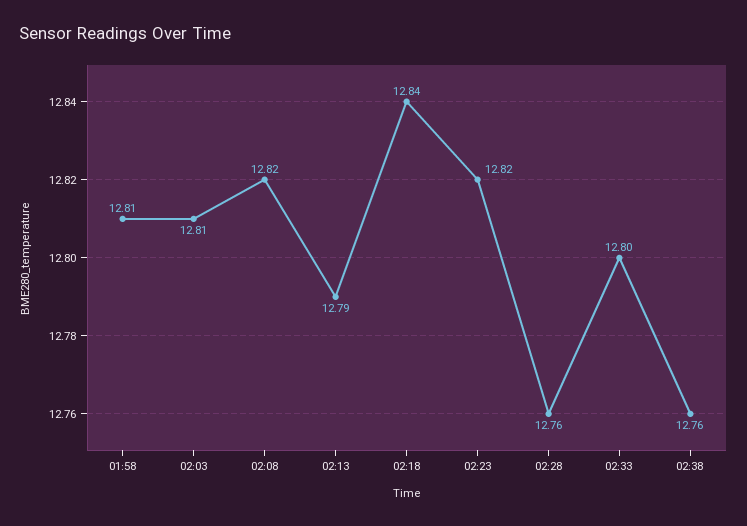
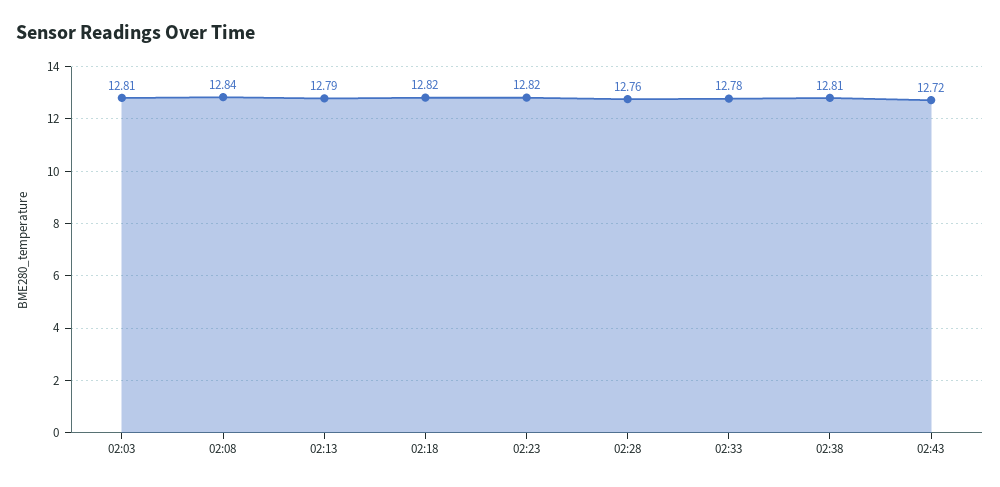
01:58: 12.81 -> none
02:08: 12.82 -> 12.84
02:18: 12.84 -> 12.82
02:33: 12.8 -> 12.78
02:38: 12.76 -> 12.81
02:43: none -> 12.72

